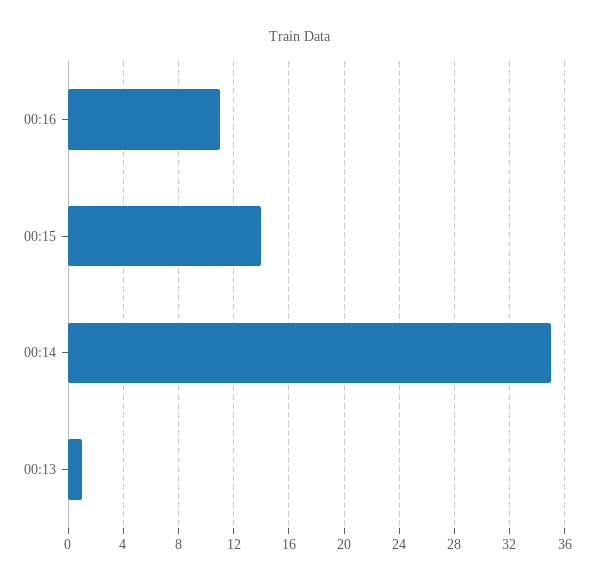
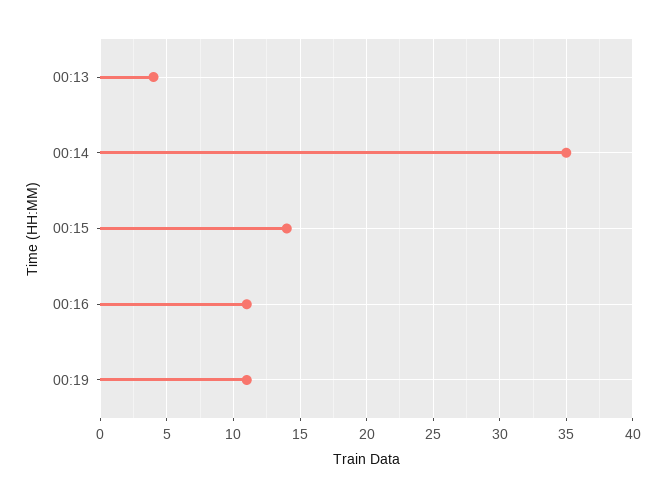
00:13: 1 -> 4
00:19: none -> 11

